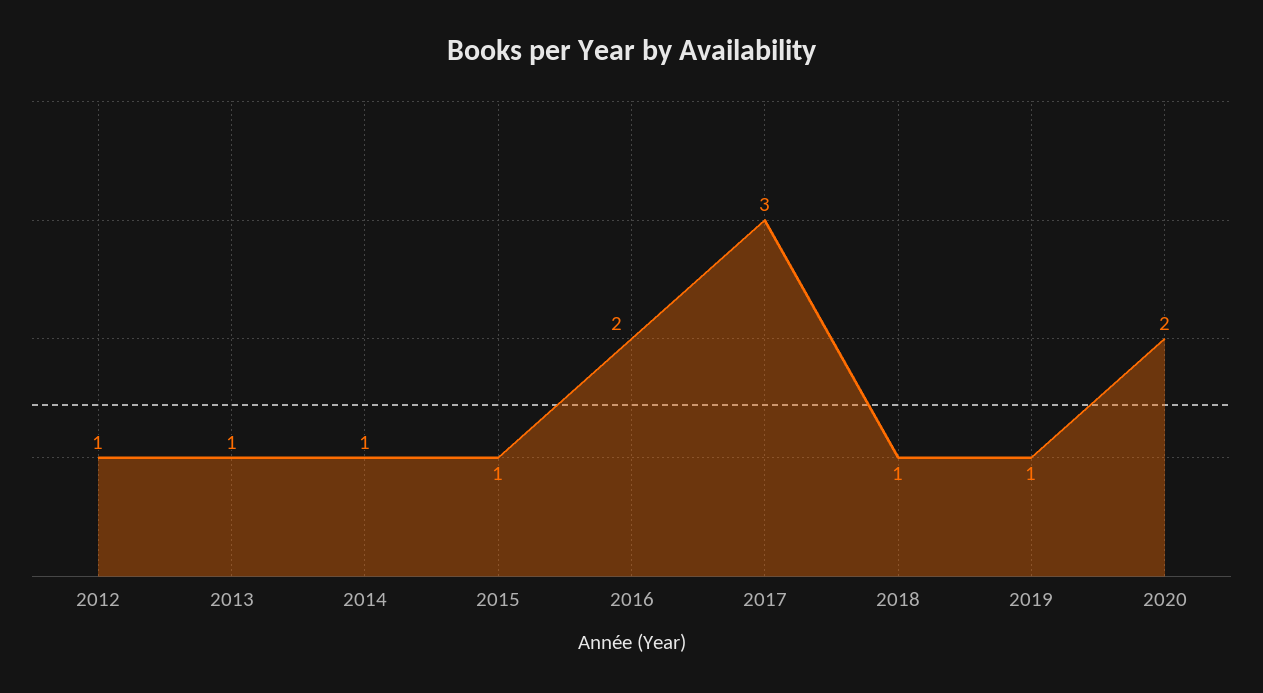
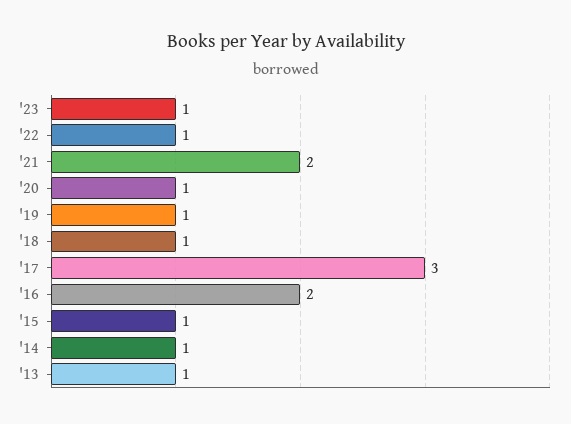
2012: 1 -> none
2020: 2 -> 1
'23: none -> 1
'22: none -> 1
'21: none -> 2

